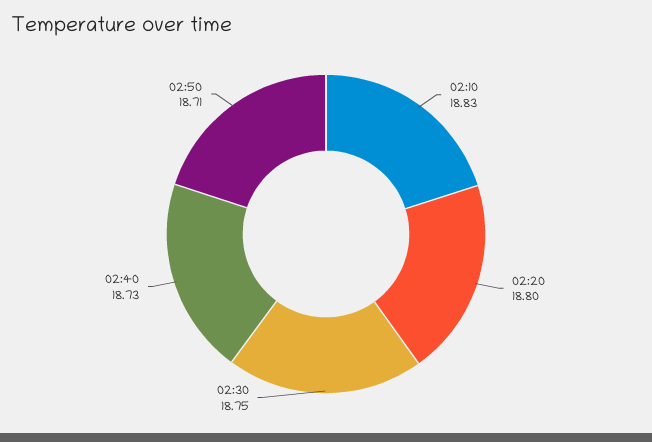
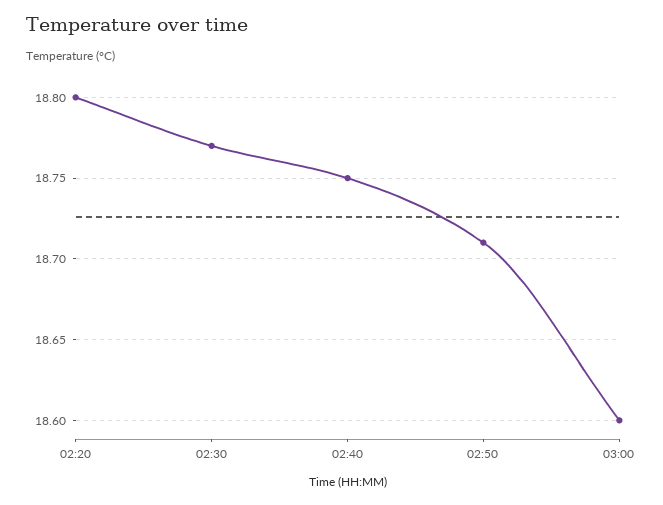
02:10: 18.83 -> none
02:30: 18.75 -> 18.77
02:40: 18.73 -> 18.75
03:00: none -> 18.6

